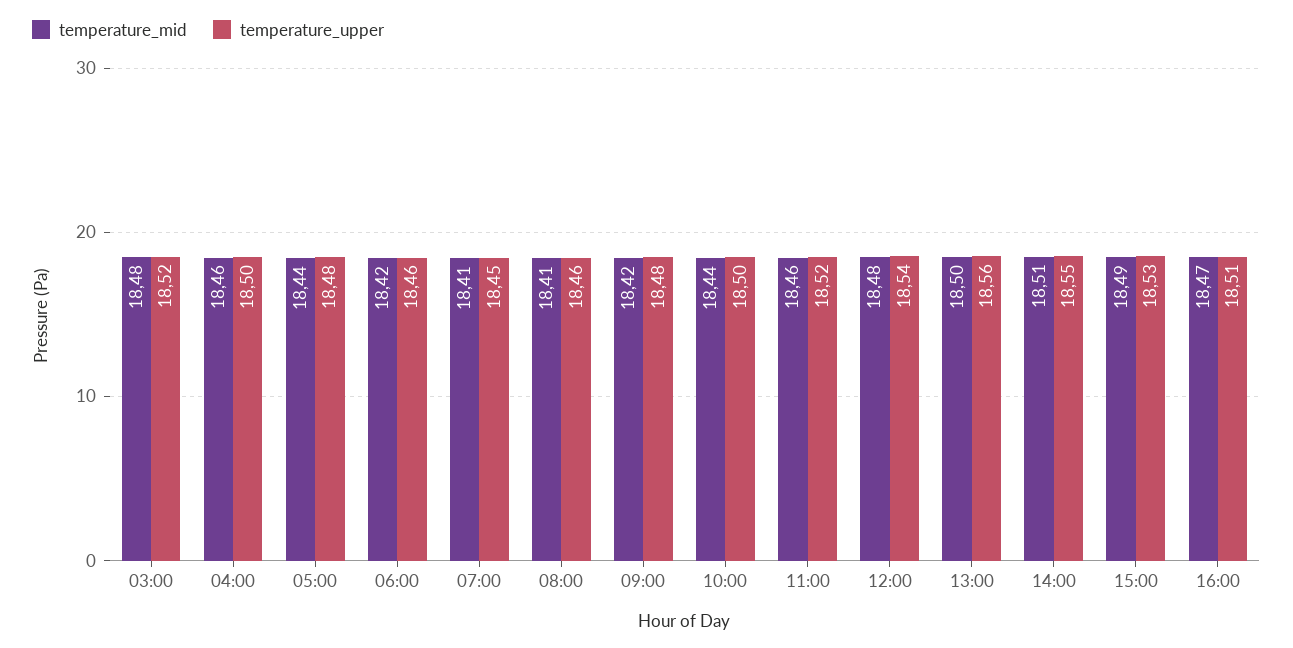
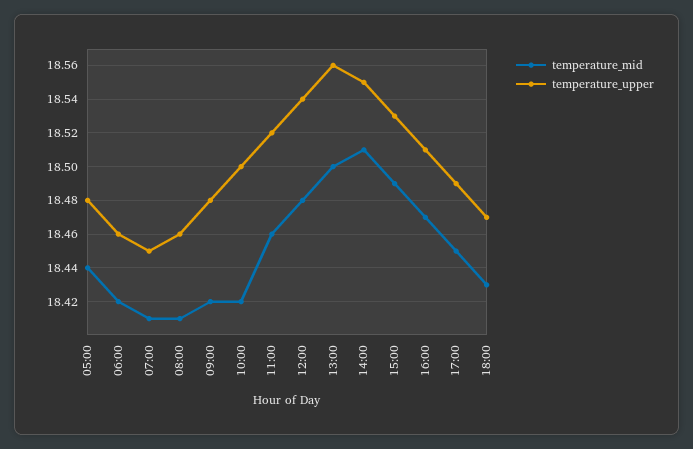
temperature_mid, 03:00: 18.48 -> none
temperature_upper, 03:00: 18.52 -> none
temperature_mid, 04:00: 18.46 -> none
temperature_upper, 04:00: 18.5 -> none
temperature_mid, 10:00: 18.44 -> 18.42
temperature_mid, 17:00: none -> 18.45
temperature_upper, 17:00: none -> 18.49
temperature_mid, 18:00: none -> 18.43
temperature_upper, 18:00: none -> 18.47

